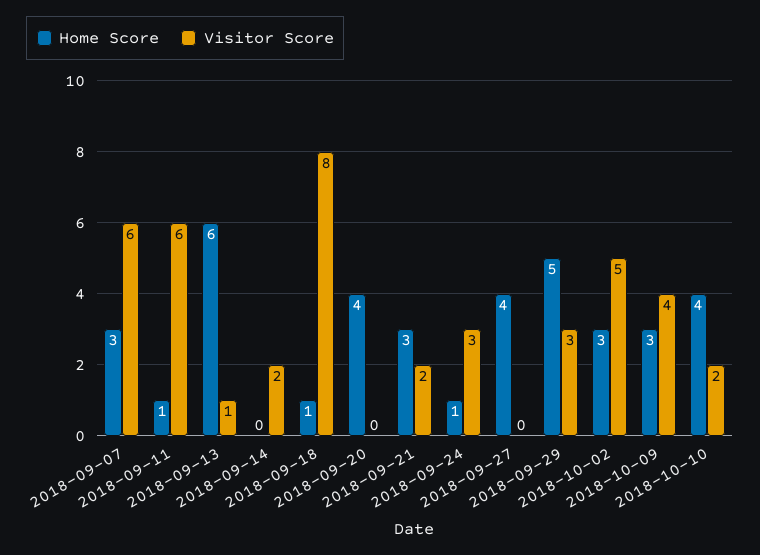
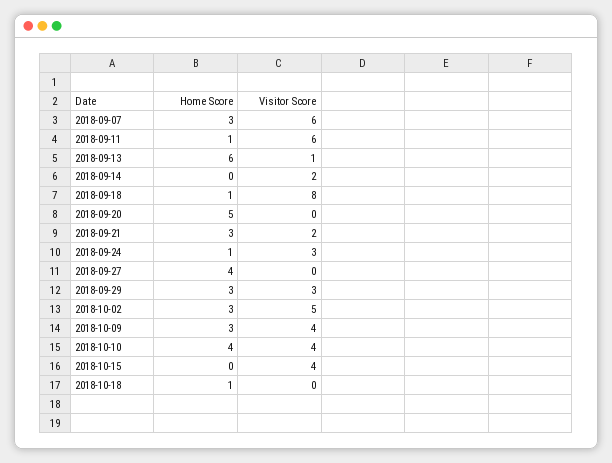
Home Score, 2018-09-20: 4 -> 5
Home Score, 2018-09-29: 5 -> 3
Visitor Score, 2018-10-10: 2 -> 4
Home Score, 2018-10-15: none -> 0
Visitor Score, 2018-10-15: none -> 4
Home Score, 2018-10-18: none -> 1
Visitor Score, 2018-10-18: none -> 0

